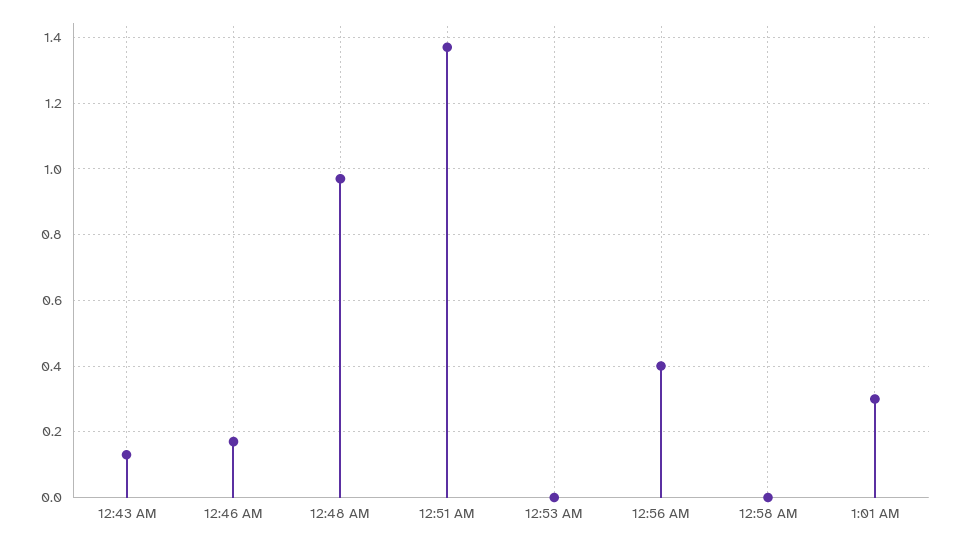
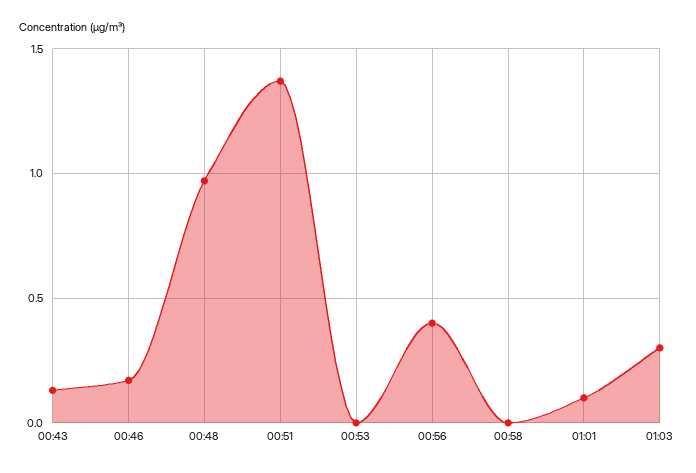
1:01 AM: 0.3 -> 0.1
01:03: none -> 0.3

